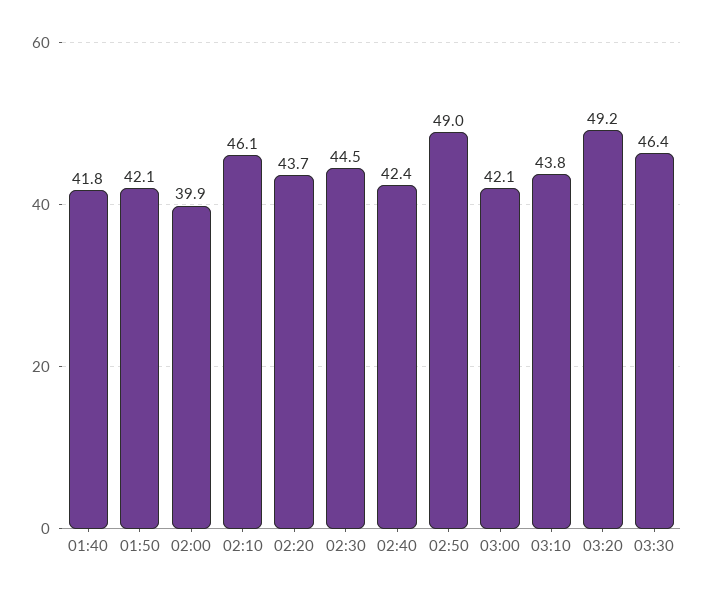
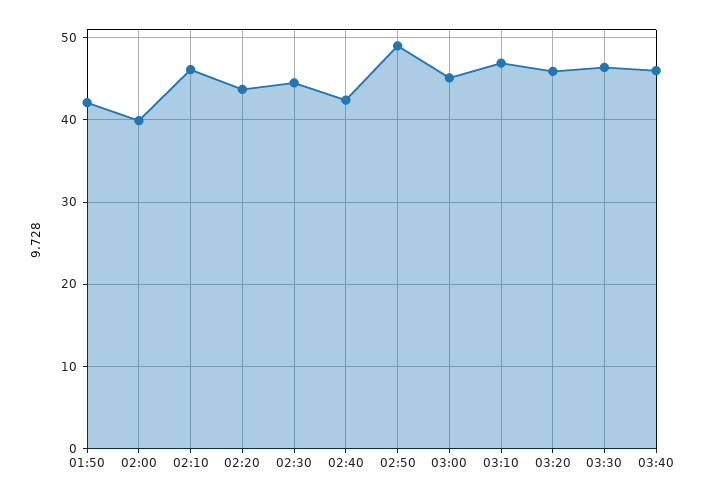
01:40: 41.8 -> none
03:00: 42.1 -> 45
03:10: 43.8 -> 47
03:20: 49.2 -> 46
03:40: none -> 46

